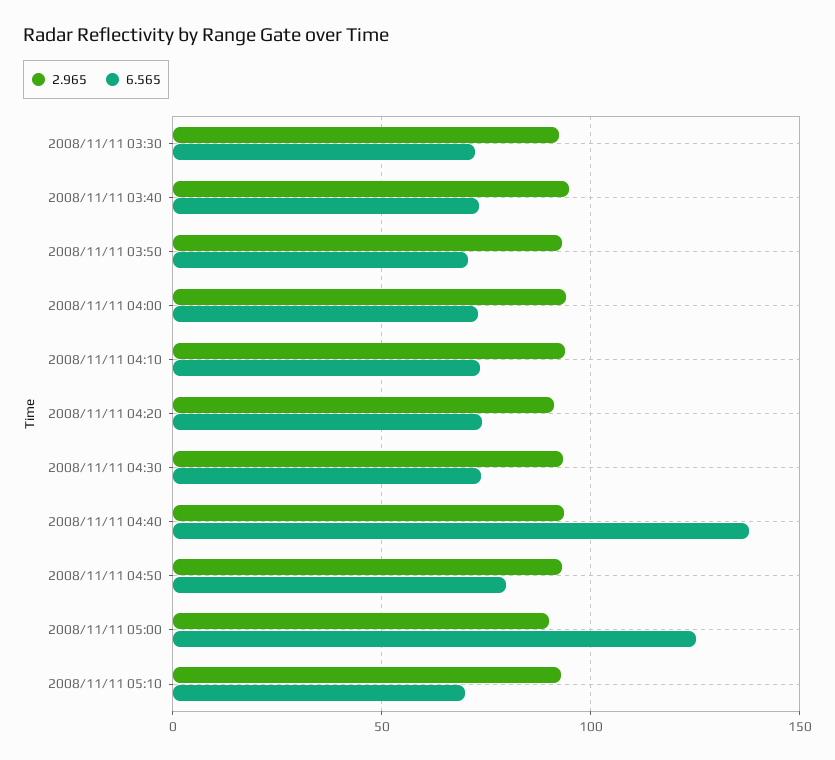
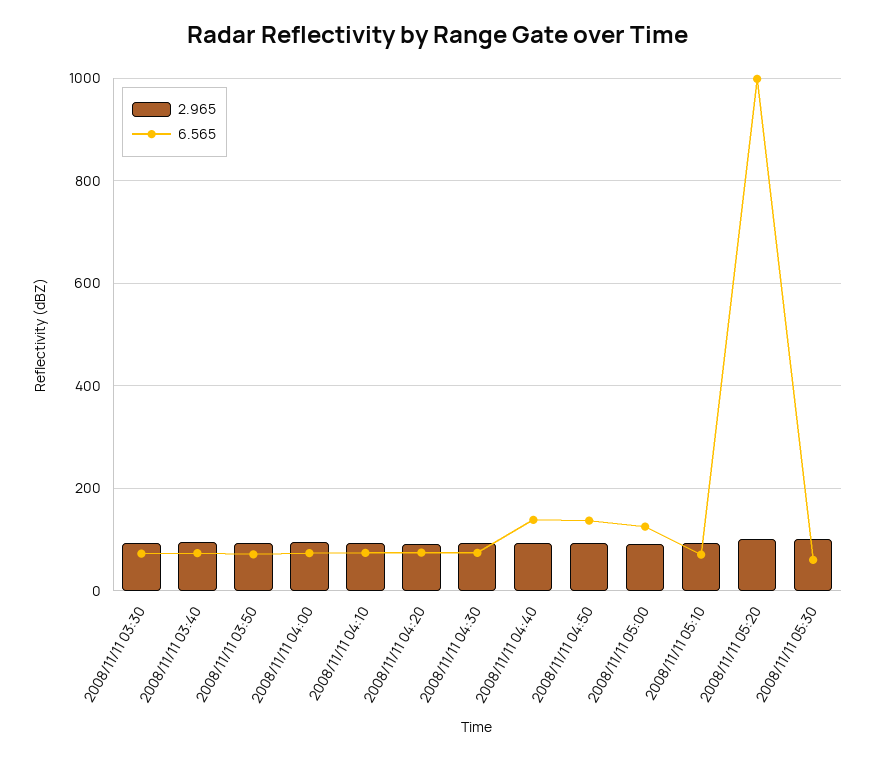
6.565, 2008/11/11 04:50: 80 -> 140
2.965, 2008/11/11 05:20: none -> 100
6.565, 2008/11/11 05:20: none -> 1000
2.965, 2008/11/11 05:30: none -> 100
6.565, 2008/11/11 05:30: none -> 60

